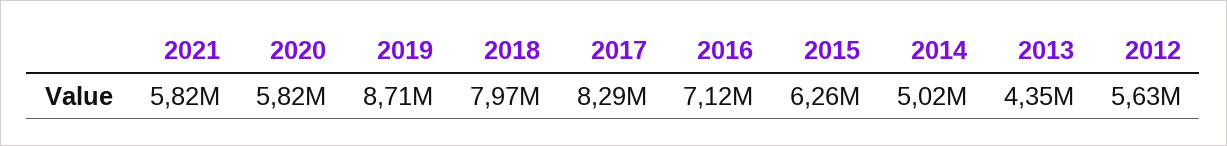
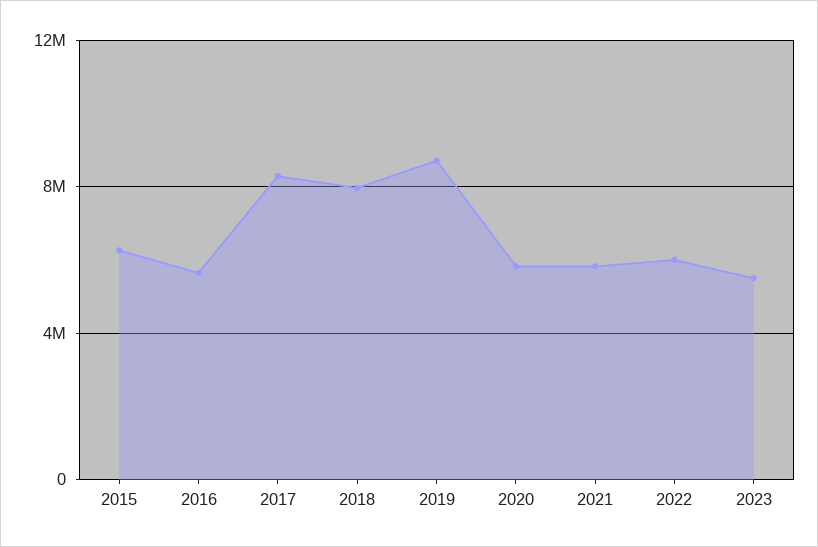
2016: 7120000 -> 5500000
2014: 5020000 -> none
2013: 4350000 -> none
2012: 5630000 -> none
2022: none -> 6000000
2023: none -> 5500000

